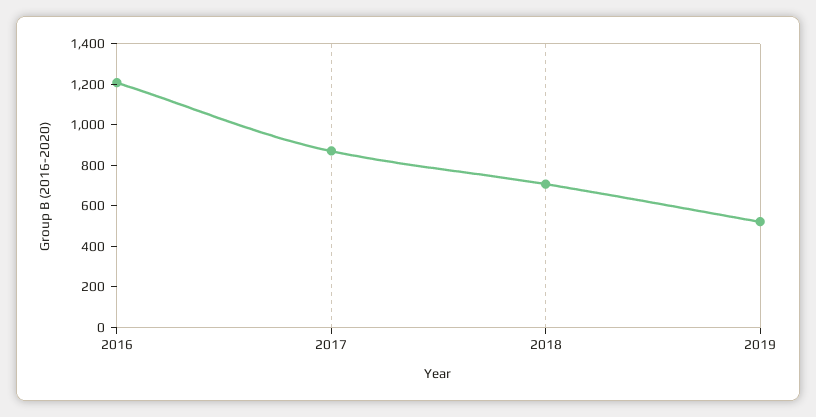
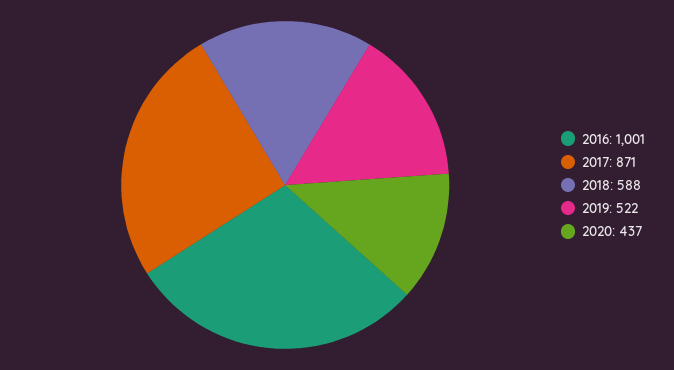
2016: 1200 -> 1001
2018: 700 -> 588
2020: none -> 437

